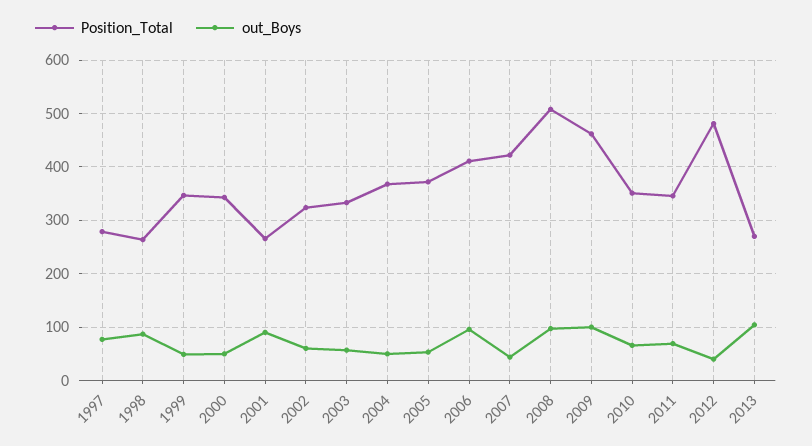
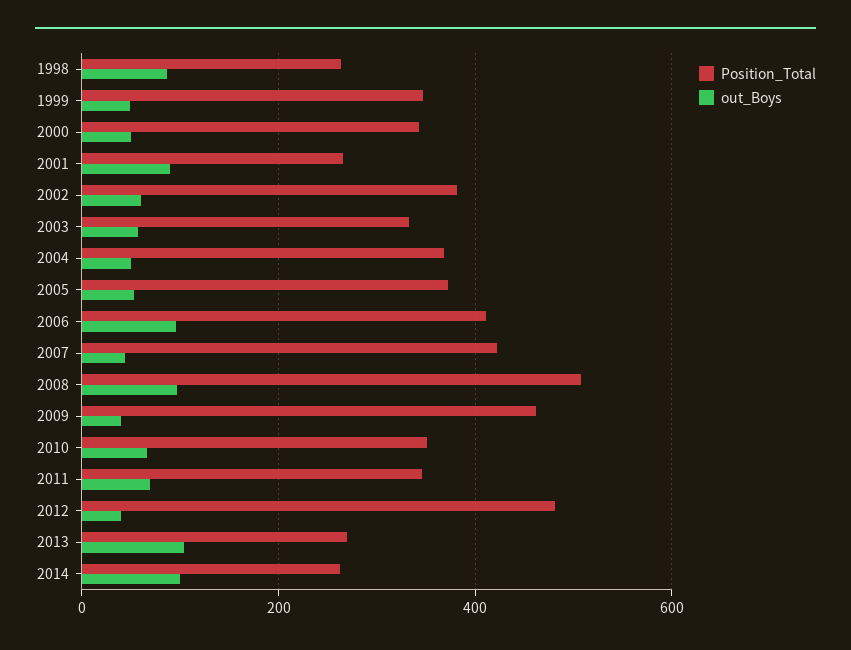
Position_Total, 1997: 280 -> none
out_Boys, 1997: 80 -> none
Position_Total, 2002: 320 -> 380
out_Boys, 2009: 100 -> 40
Position_Total, 2014: none -> 260
out_Boys, 2014: none -> 100

